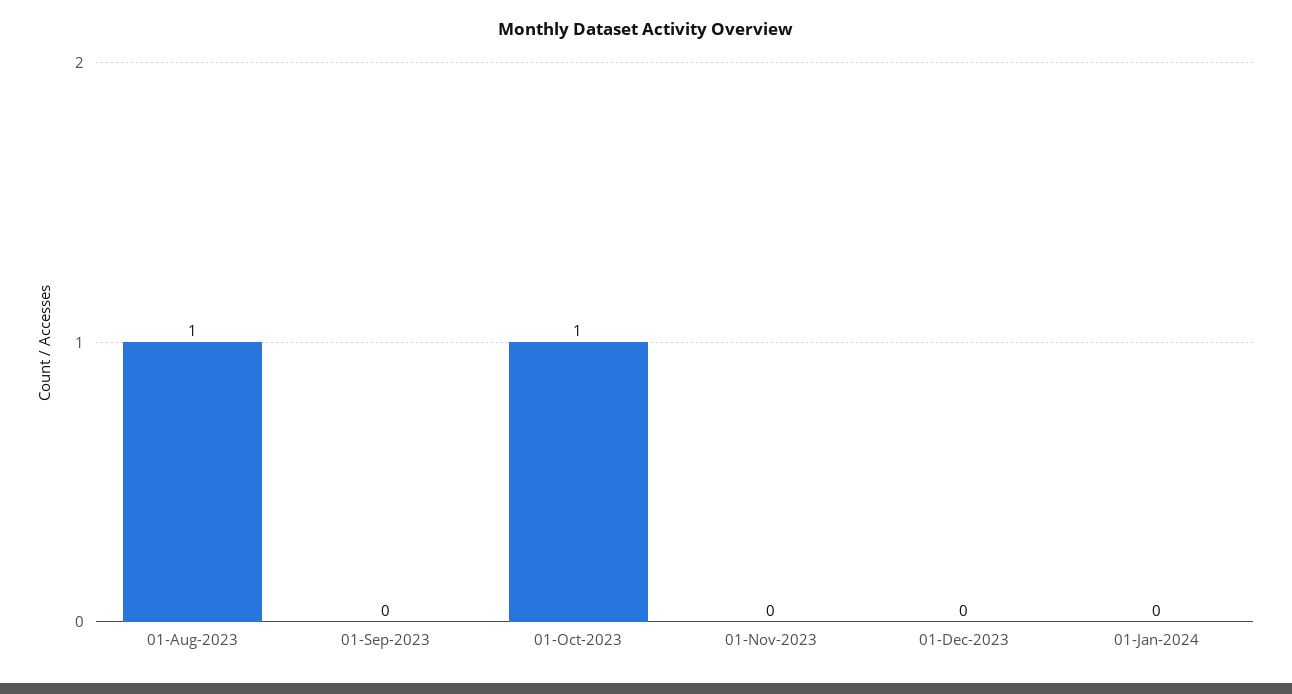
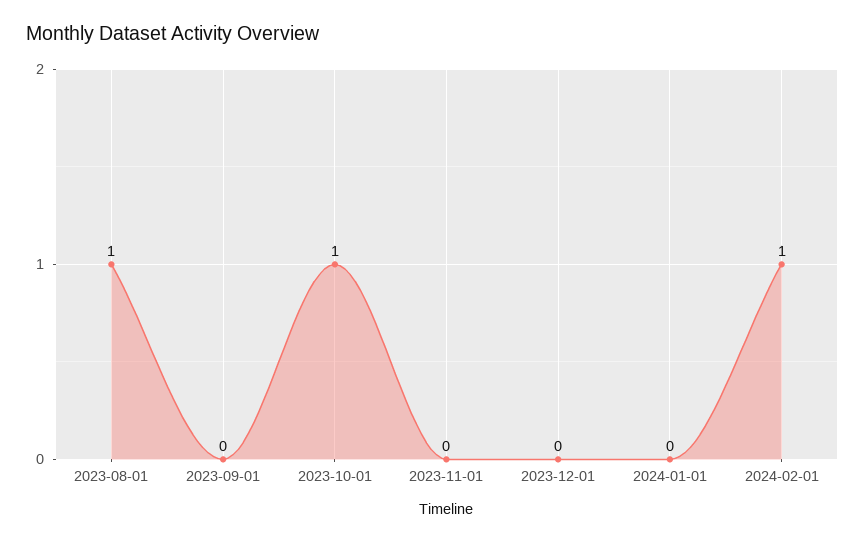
2024-02-01: none -> 1

